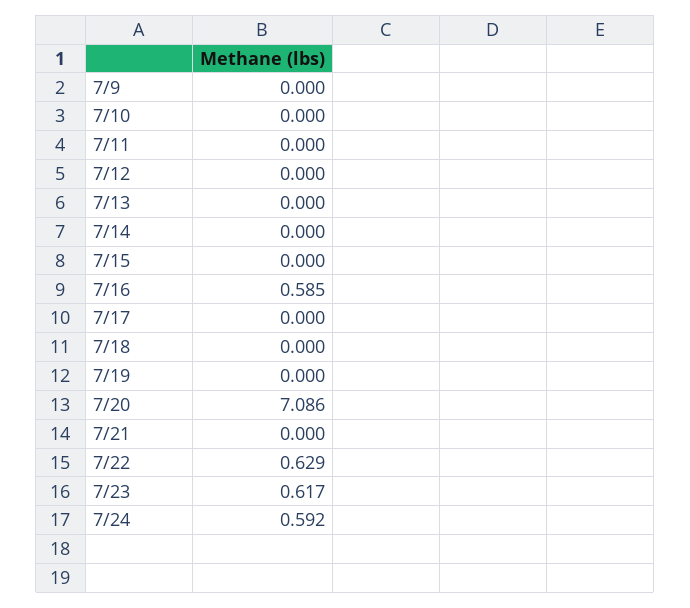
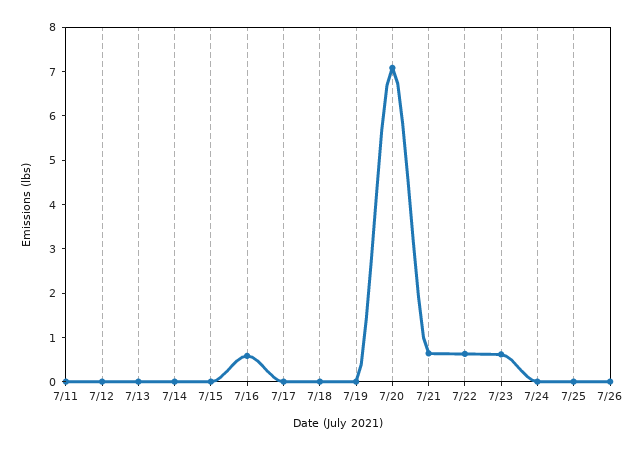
7/9: 0 -> none
7/10: 0 -> none
7/21: 0 -> 0.6
7/24: 0.592 -> 0
7/25: none -> 0
7/26: none -> 0

